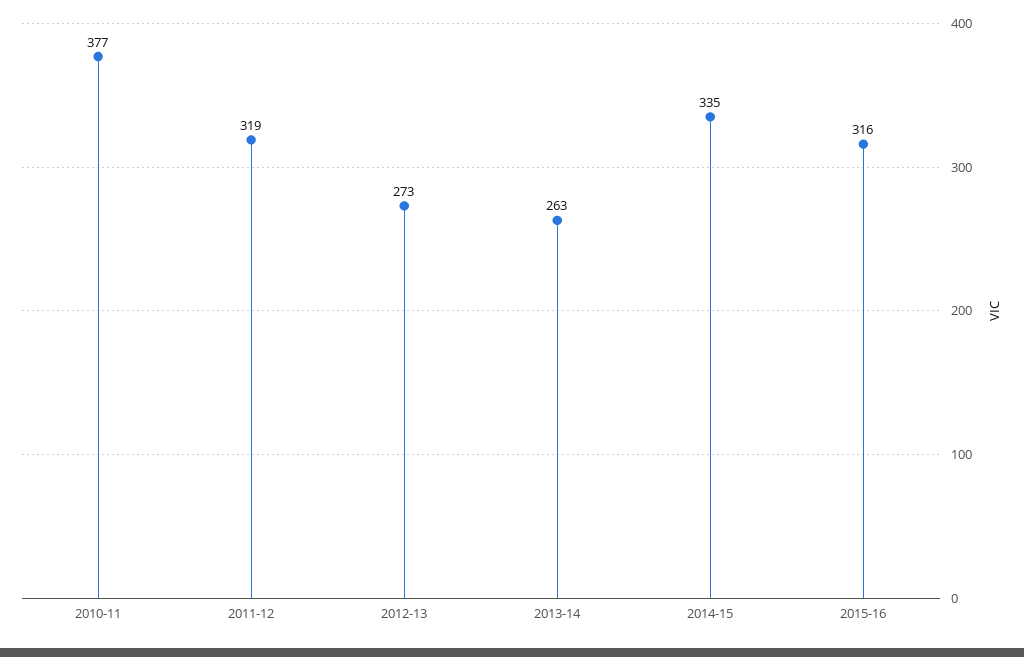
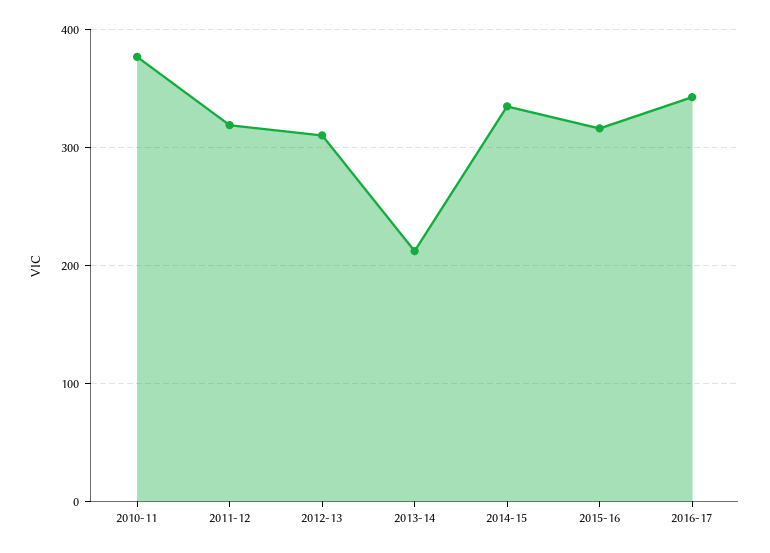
2012-13: 273 -> 310
2013-14: 263 -> 210
2016-17: none -> 340

